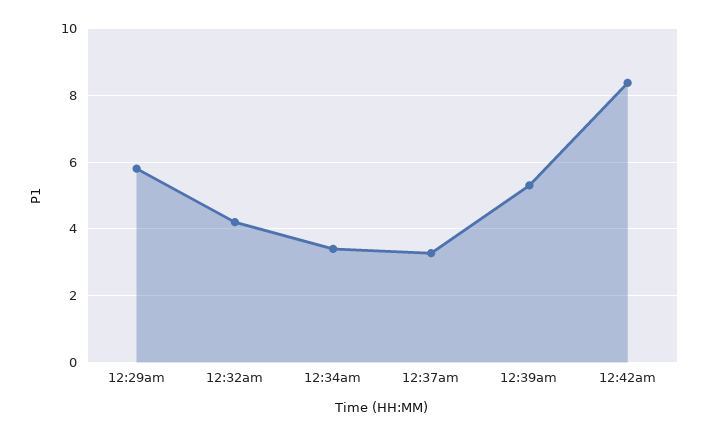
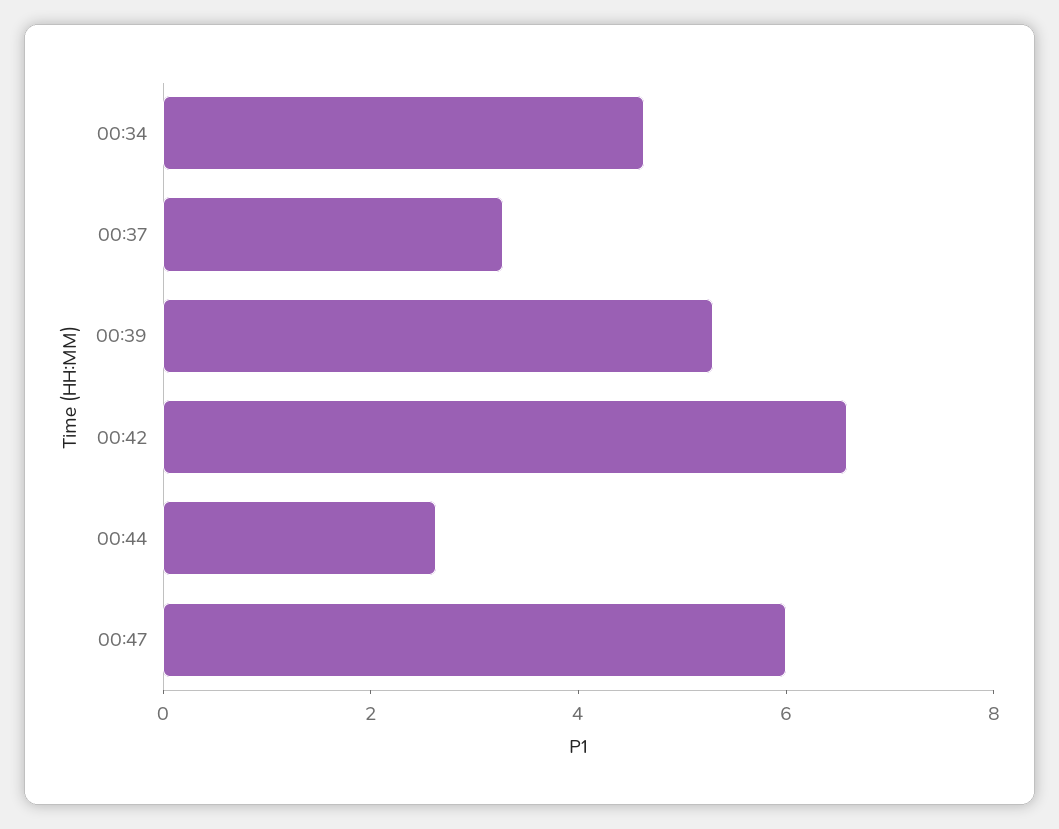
12:29am: 5.8 -> none
12:32am: 4.2 -> none
12:34am: 3.4 -> 4.5
12:42am: 8.4 -> 6.5
00:44: none -> 2.5
00:47: none -> 6

